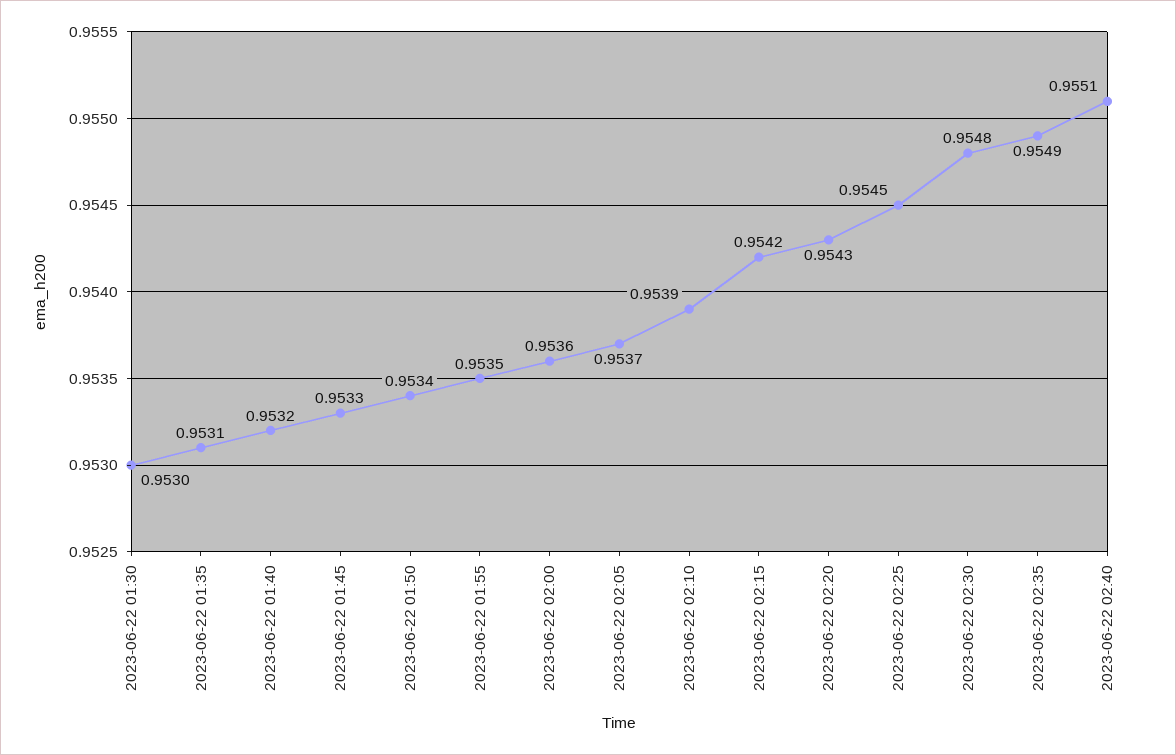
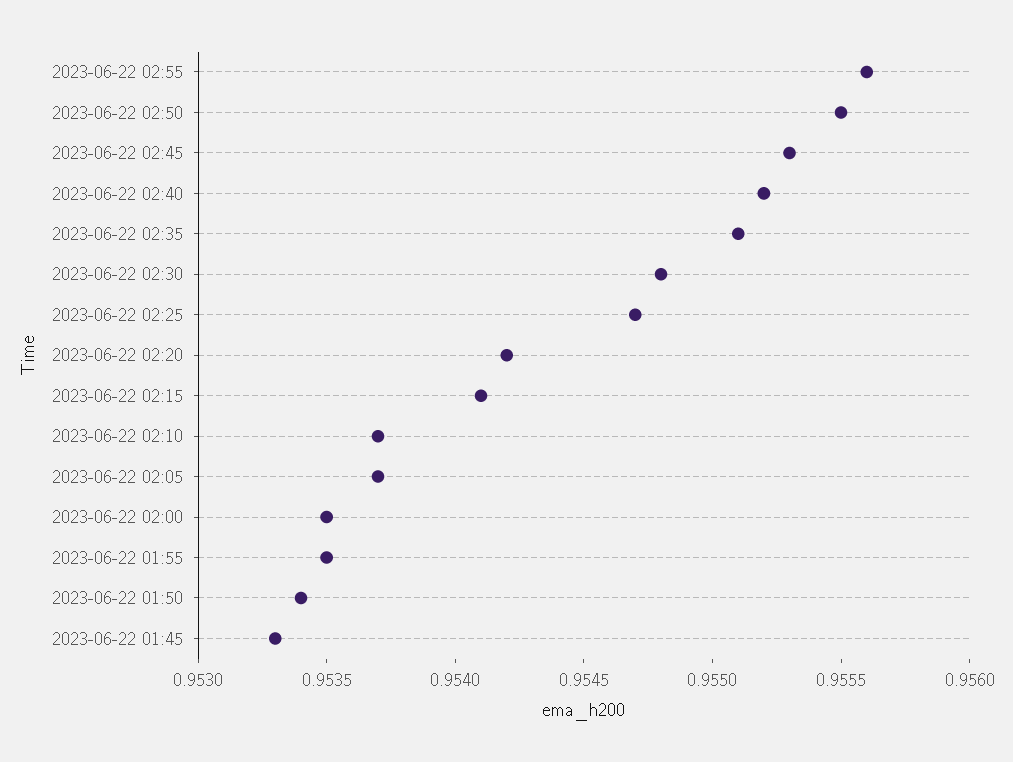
2023-06-22 01:30: 0.953 -> none
2023-06-22 01:35: 0.9531 -> none
2023-06-22 01:40: 0.9532 -> none
2023-06-22 02:00: 0.9536 -> 0.9535
2023-06-22 02:10: 0.9539 -> 0.9537
2023-06-22 02:15: 0.9542 -> 0.9541
2023-06-22 02:20: 0.9543 -> 0.9542
2023-06-22 02:25: 0.9545 -> 0.9547
2023-06-22 02:35: 0.9549 -> 0.9551
2023-06-22 02:40: 0.9551 -> 0.9552
2023-06-22 02:55: none -> 0.9556
2023-06-22 02:50: none -> 0.9555
2023-06-22 02:45: none -> 0.9553

